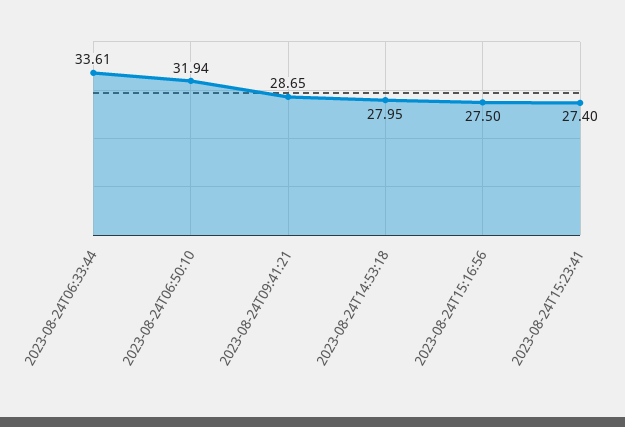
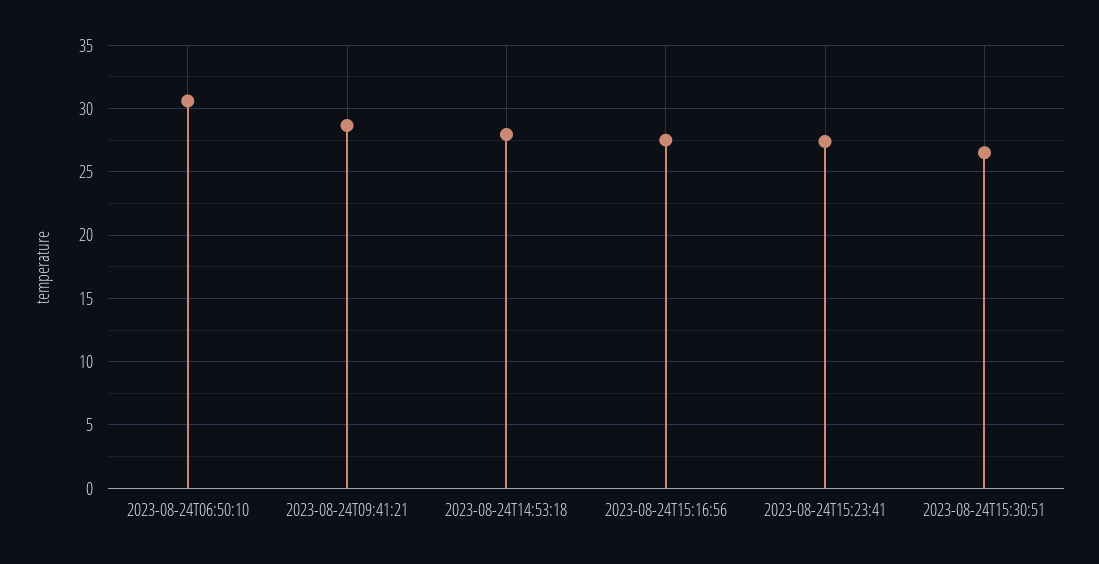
2023-08-24T06:33:44: 33.61 -> none
2023-08-24T06:50:10: 31.94 -> 30.5
2023-08-24T15:30:51: none -> 26.5

